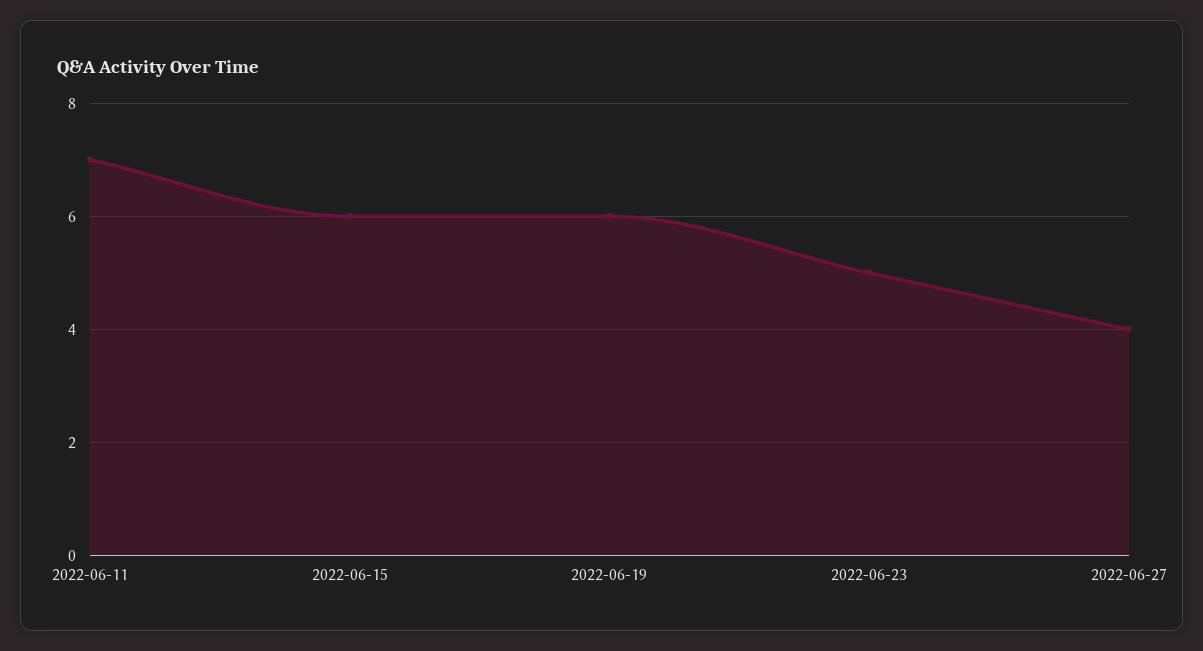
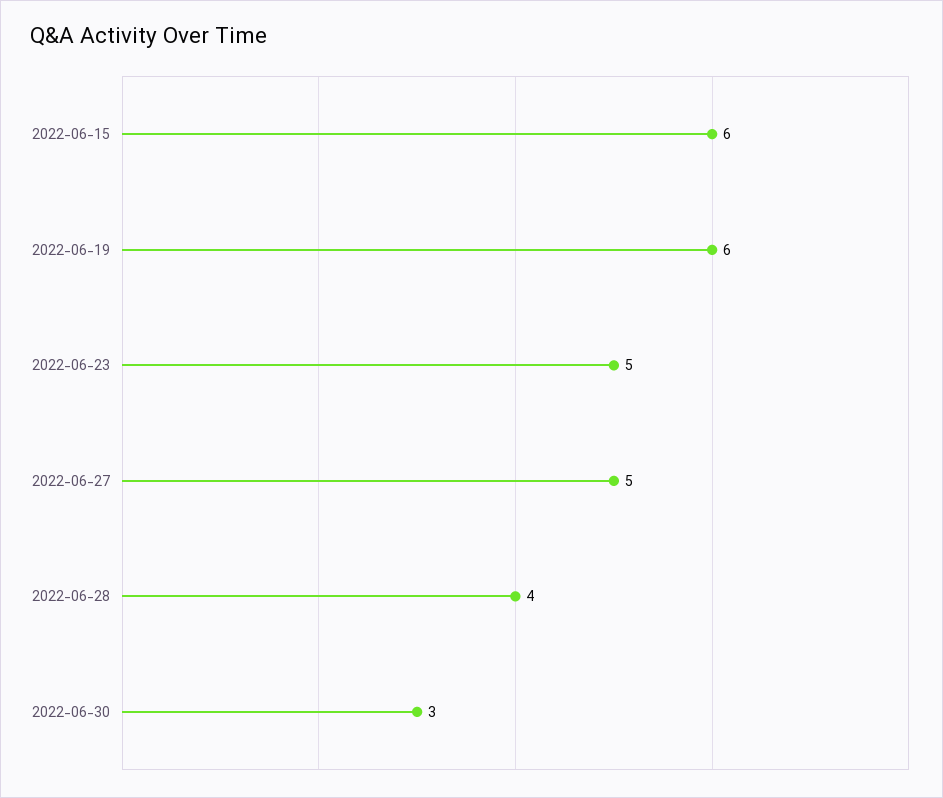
2022-06-11: 7 -> none
2022-06-27: 4 -> 5
2022-06-28: none -> 4
2022-06-30: none -> 3

